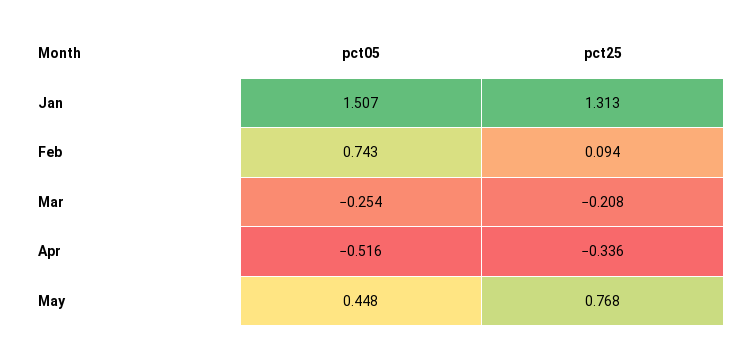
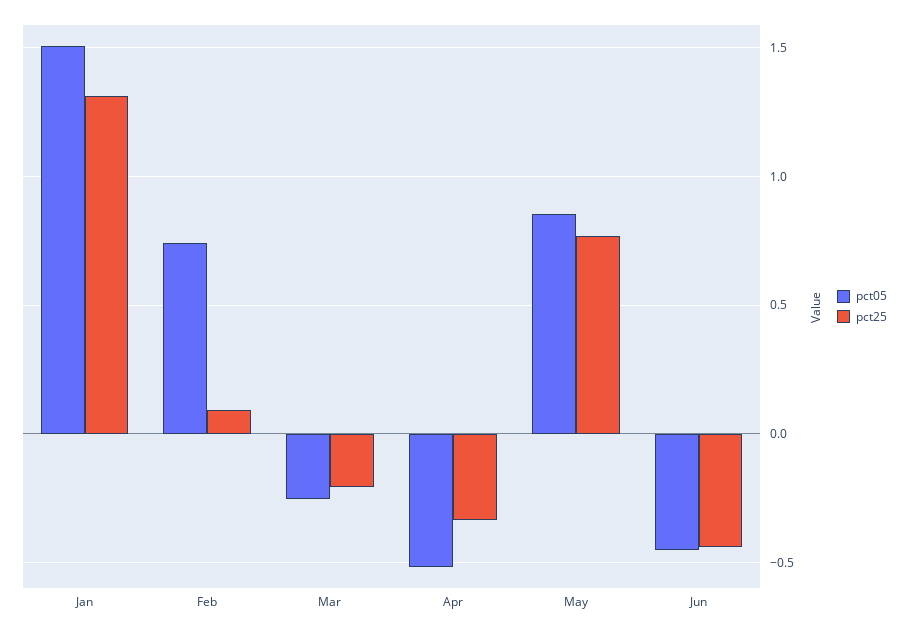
pct05, May: 0.448 -> 0.85
pct05, Jun: none -> -0.45
pct25, Jun: none -> -0.45

